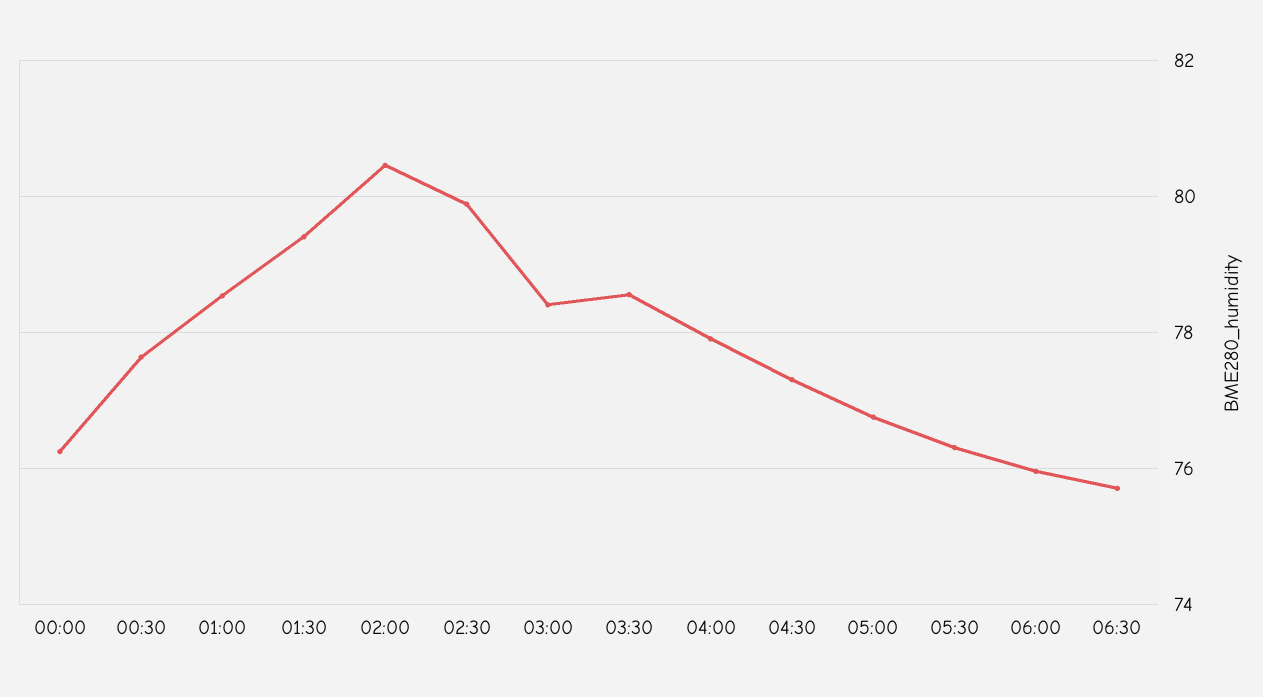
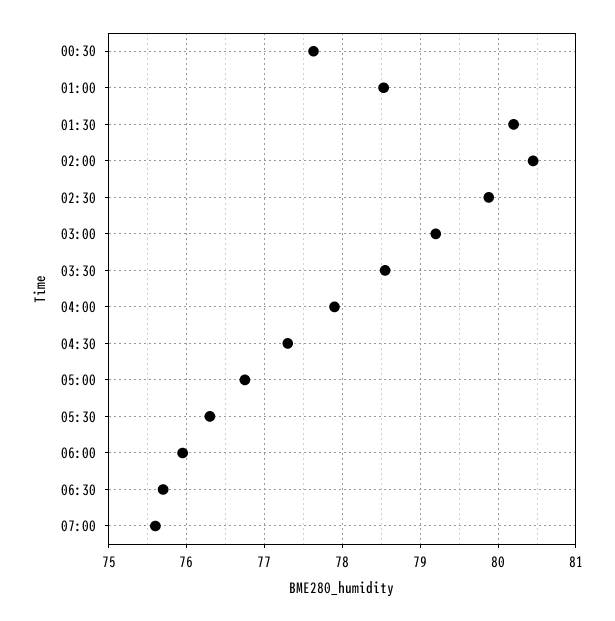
00:00: 76.2 -> none
01:30: 79.4 -> 80.2
03:00: 78.4 -> 79.2
07:00: none -> 75.6

